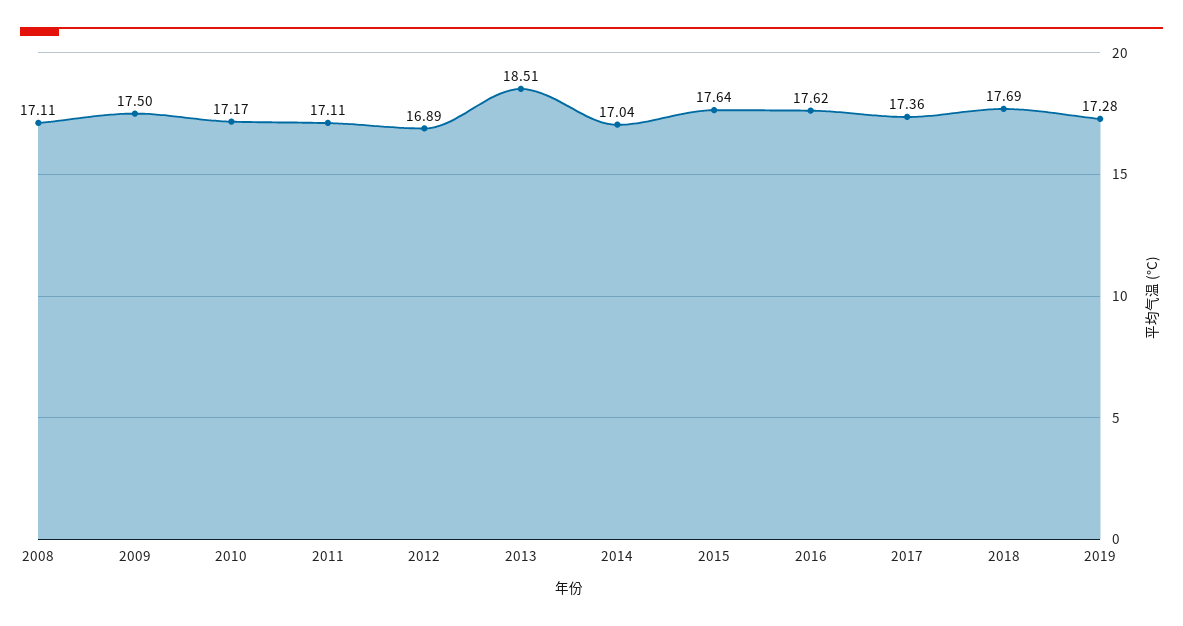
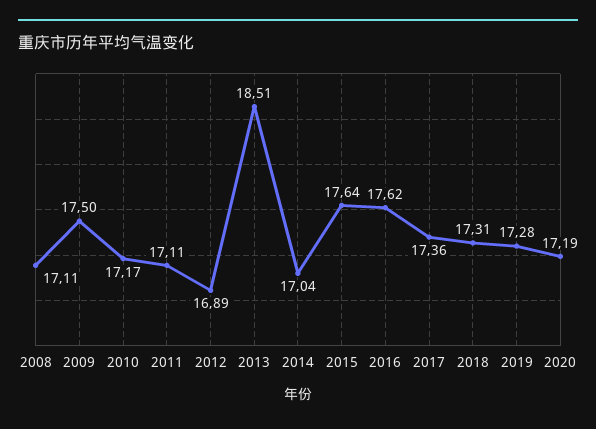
2018: 17.69 -> 17.31
2020: none -> 17.19

